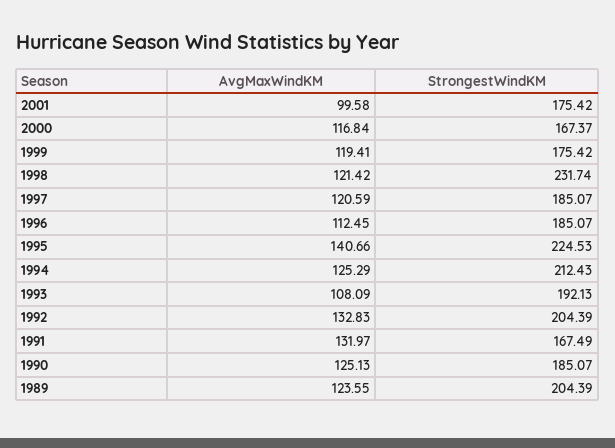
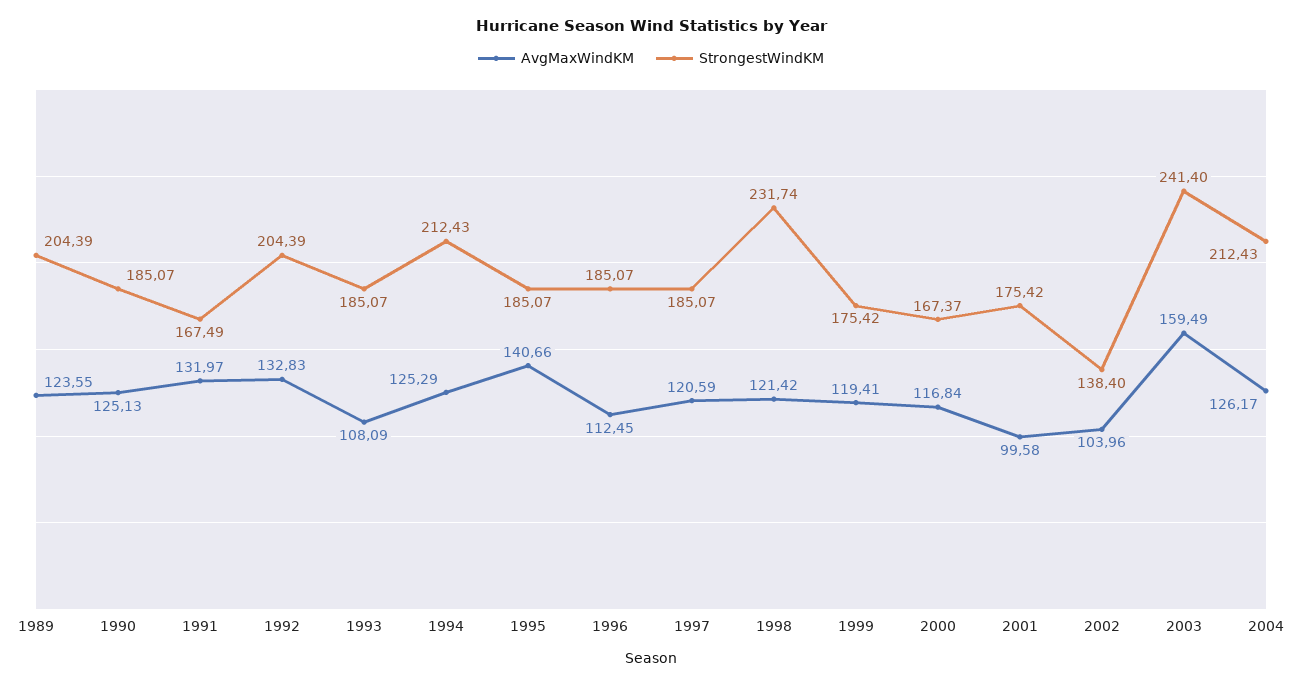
StrongestWindKM, 1995: 224.53 -> 185.07
StrongestWindKM, 1993: 192.13 -> 185.07
AvgMaxWindKM, 2002: none -> 103.96
StrongestWindKM, 2002: none -> 138.4
AvgMaxWindKM, 2003: none -> 159.49
StrongestWindKM, 2003: none -> 241.4
AvgMaxWindKM, 2004: none -> 126.17
StrongestWindKM, 2004: none -> 212.43

